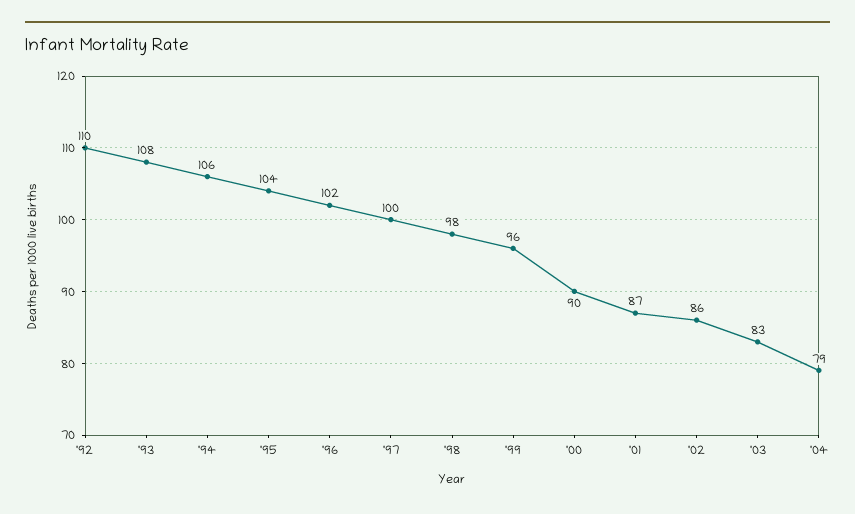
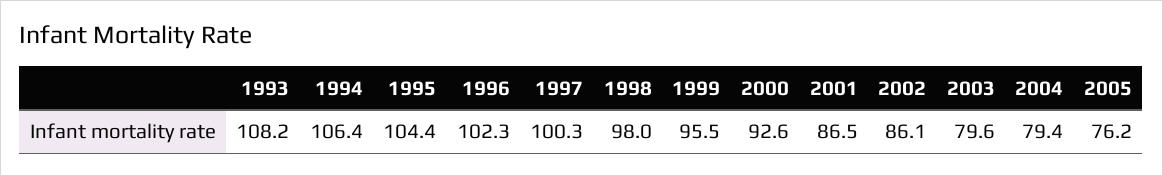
'92: 110 -> none
'00: 90 -> 92.6
'03: 83 -> 79.6
2005: none -> 76.2

